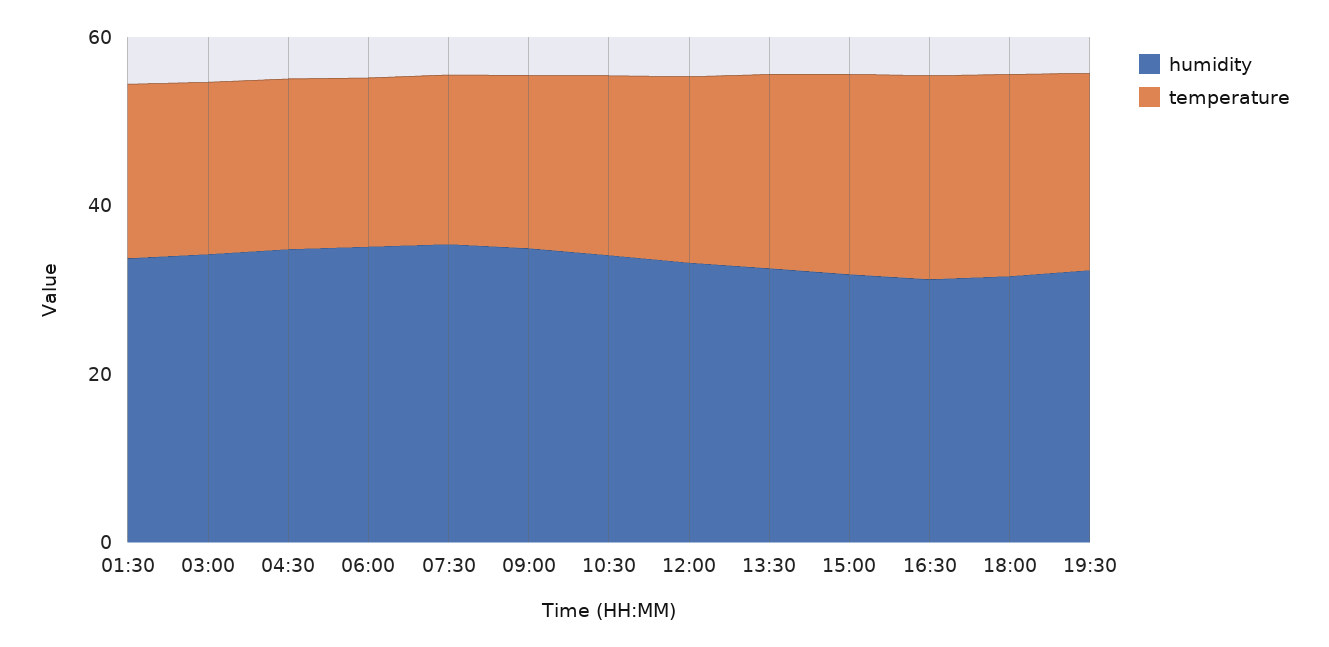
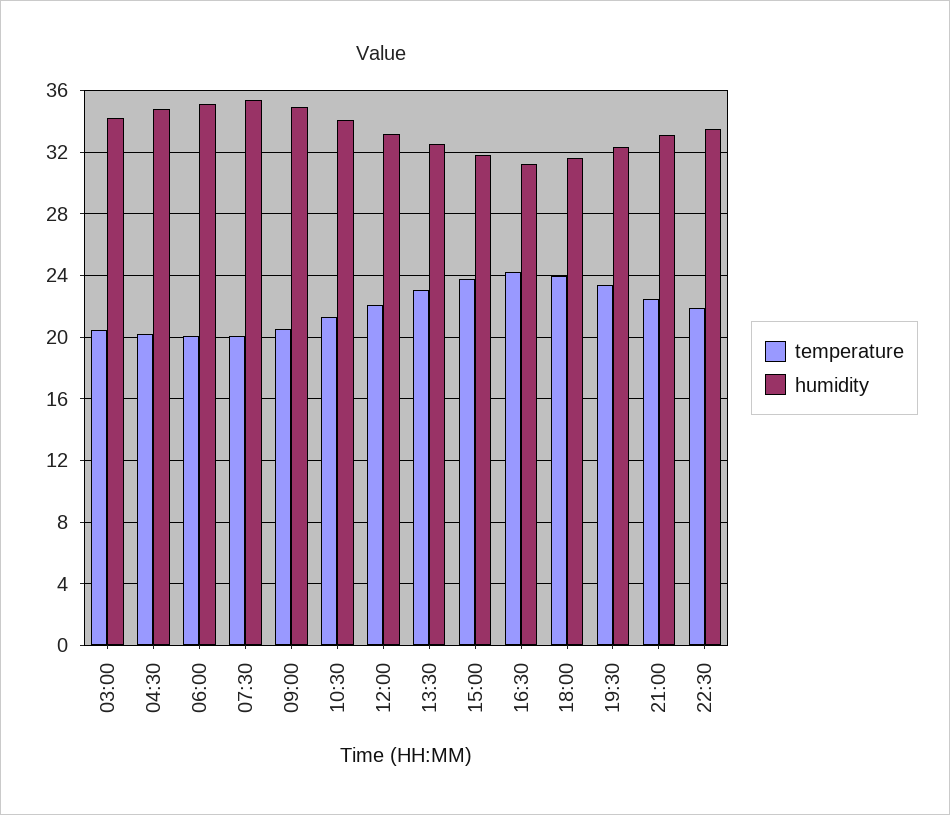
humidity, 01:30: 35 -> none
temperature, 01:30: 20 -> none
temperature, 21:00: none -> 22.5
humidity, 21:00: none -> 33
temperature, 22:30: none -> 22
humidity, 22:30: none -> 33.5

